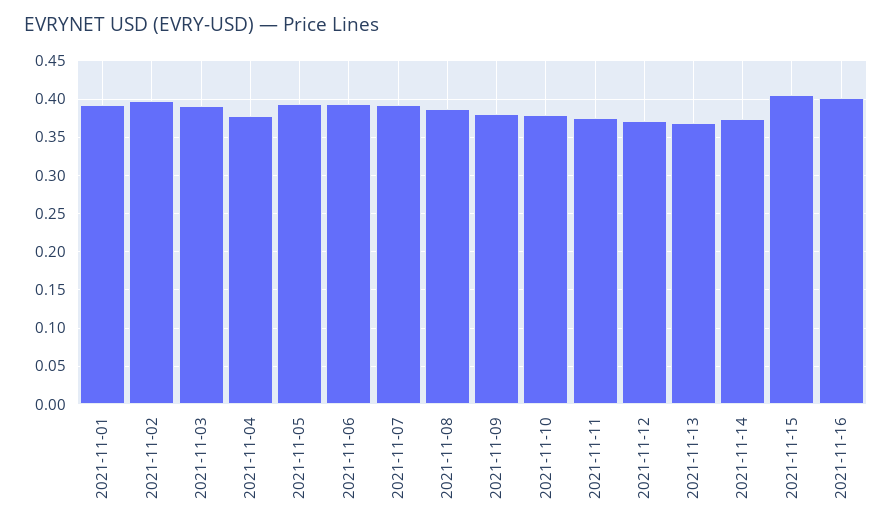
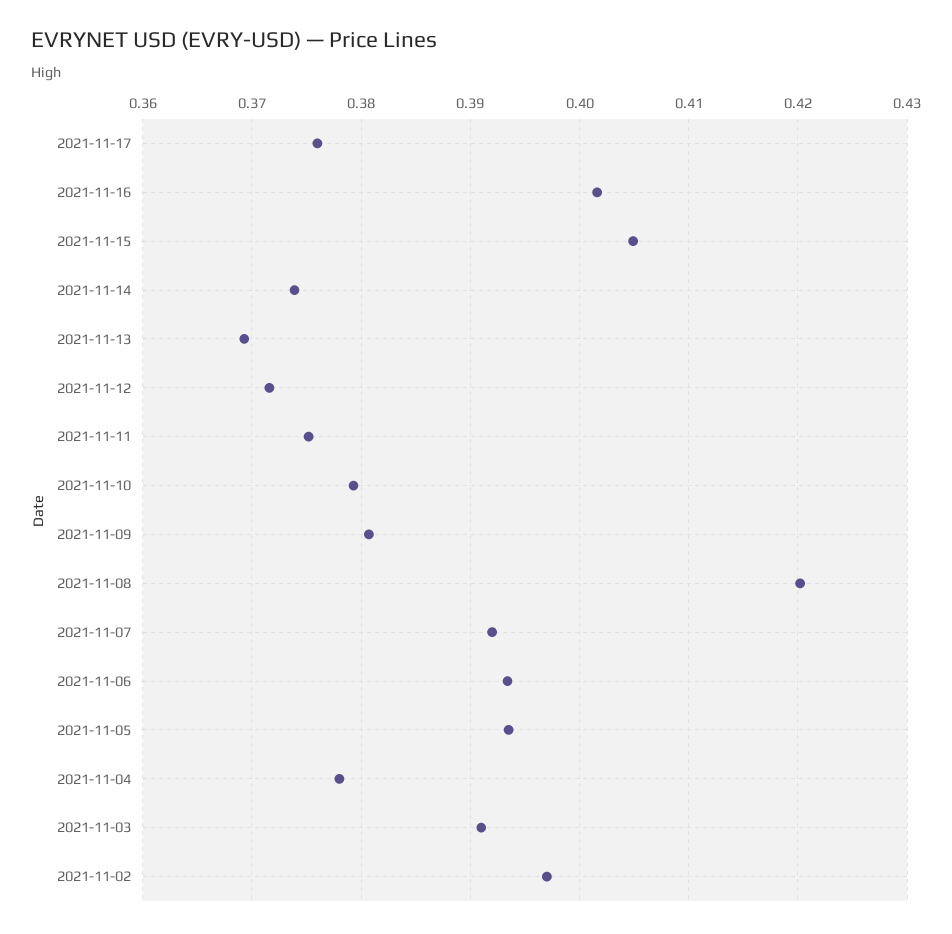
2021-11-01: 0.39 -> none
2021-11-08: 0.39 -> 0.42
2021-11-17: none -> 0.376

